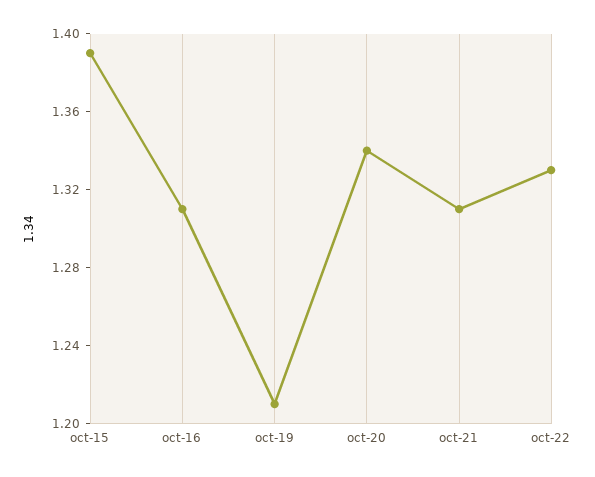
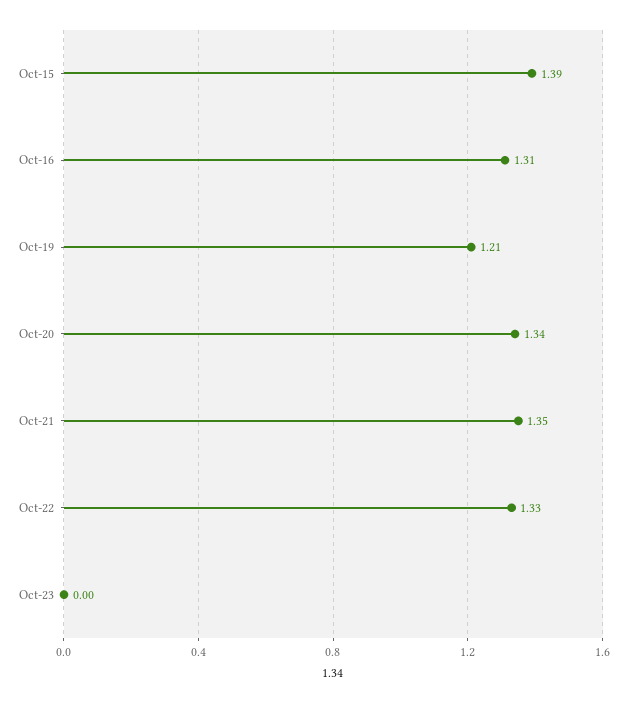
oct-21: 1.31 -> 1.35
Oct-23: none -> 0

